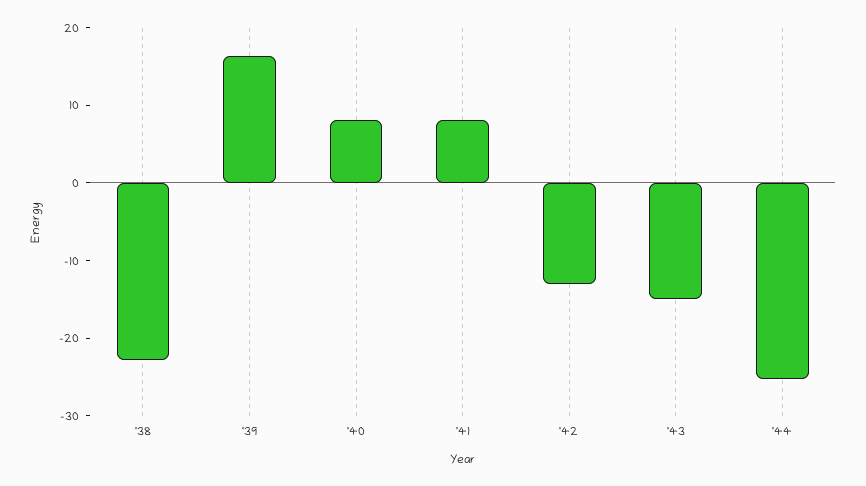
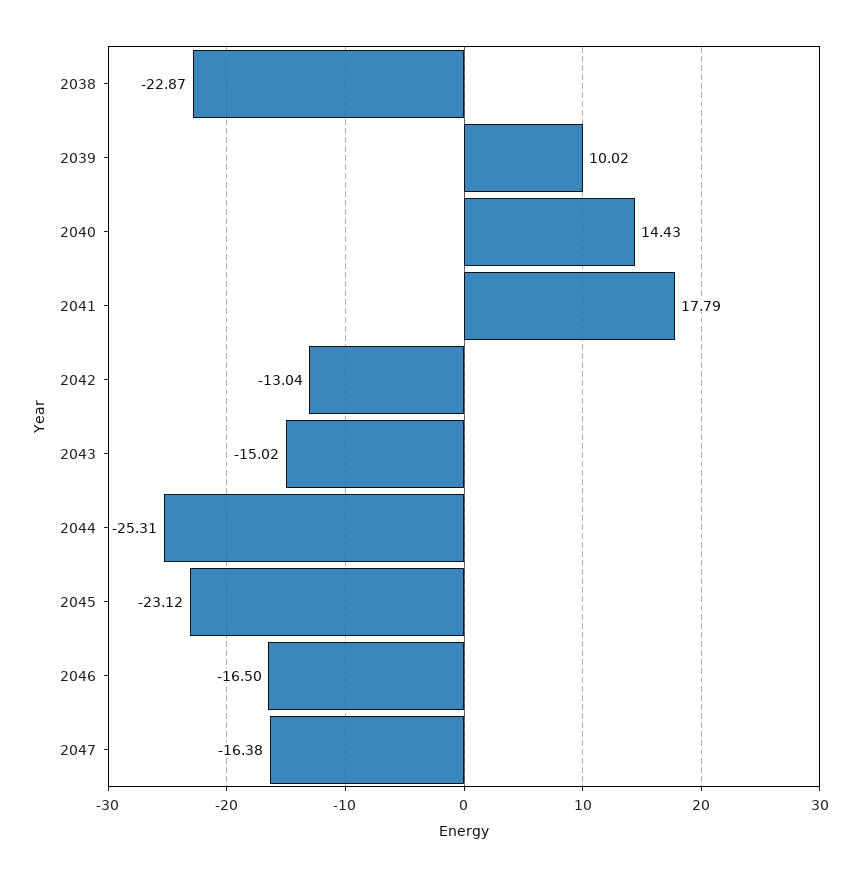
'39: 16 -> 10.02
'40: 8 -> 14.43
'41: 8 -> 17.79
2045: none -> -23.12
2046: none -> -16.5
2047: none -> -16.38

